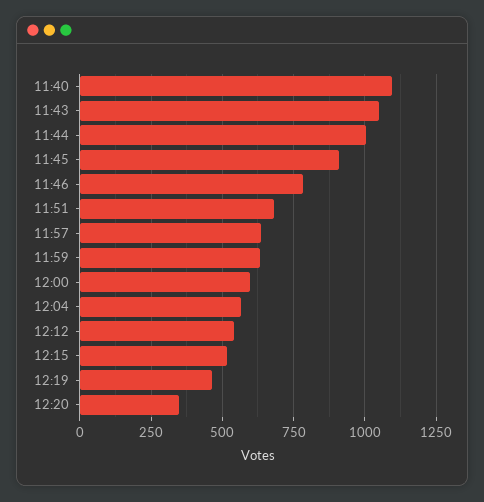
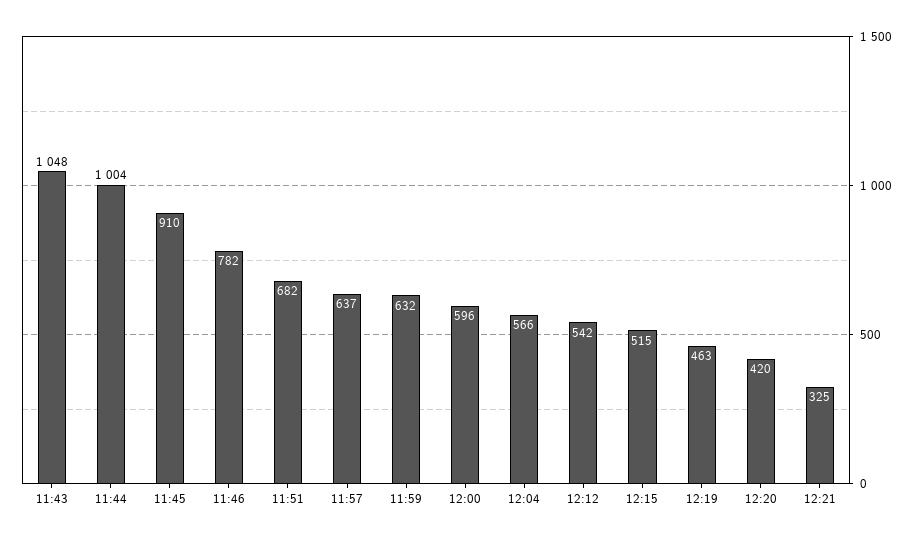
11:40: 1100 -> none
12:20: 350 -> 420
12:21: none -> 325

